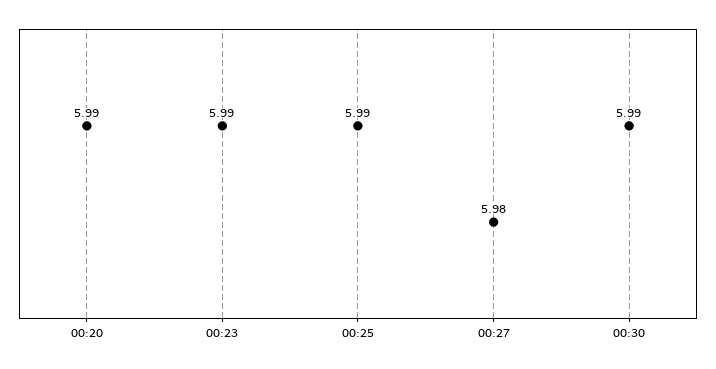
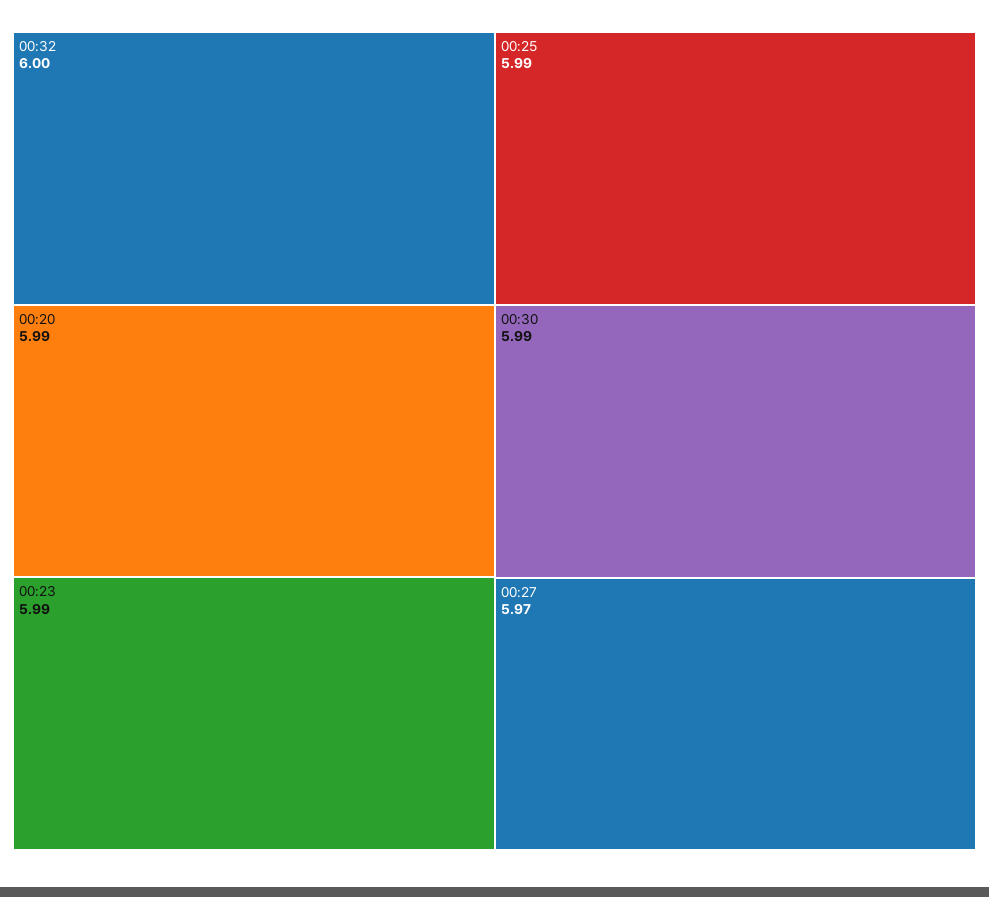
00:27: 5.98 -> 5.97
00:32: none -> 6

